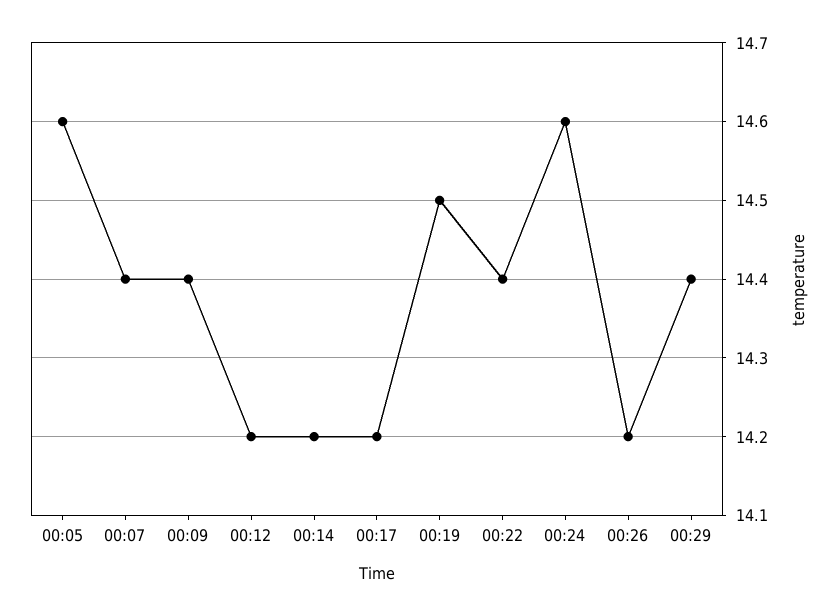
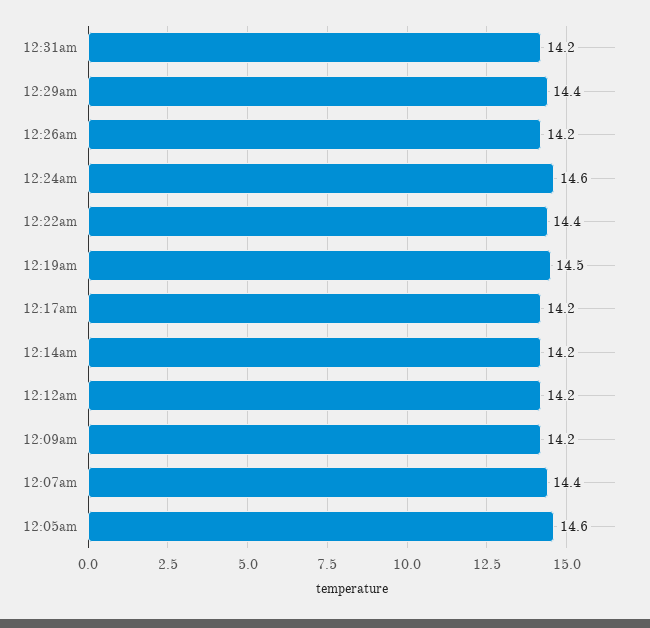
00:09: 14.4 -> 14.2
12:31am: none -> 14.2

